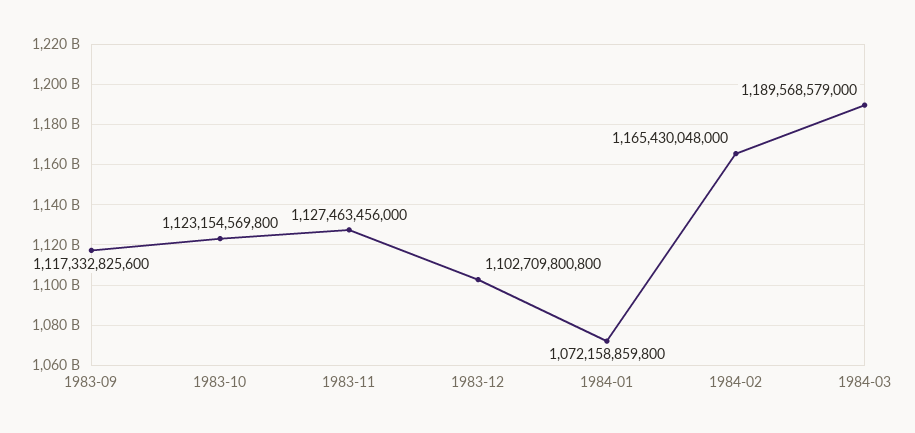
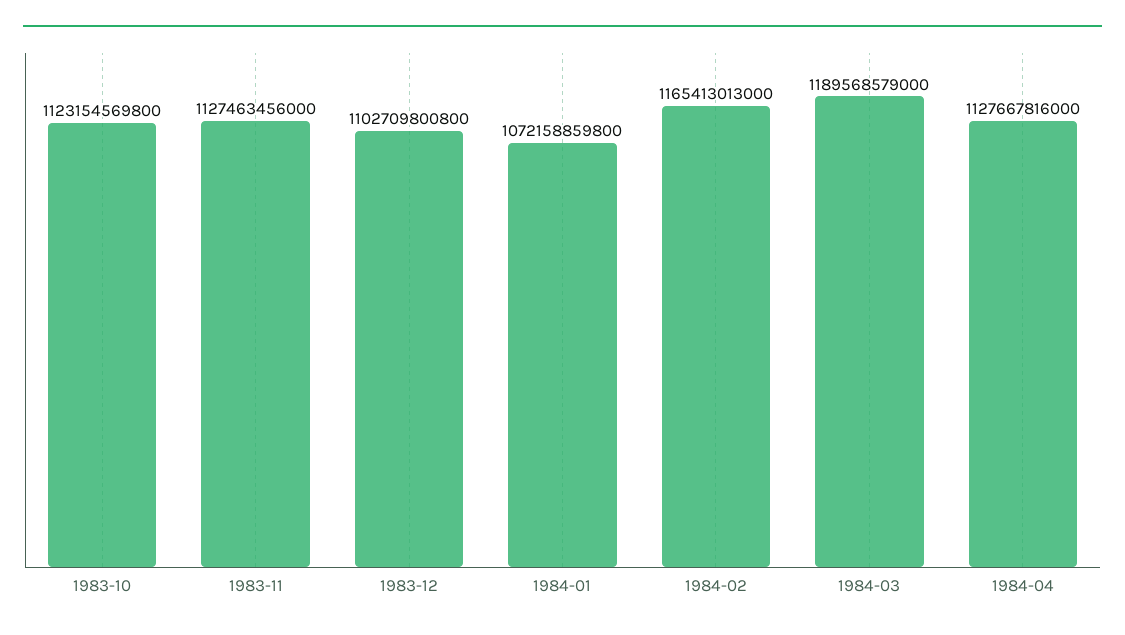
1983-09: 1117332825600 -> none
1984-02: 1165430048000 -> 1165413013000
1984-04: none -> 1127667816000

